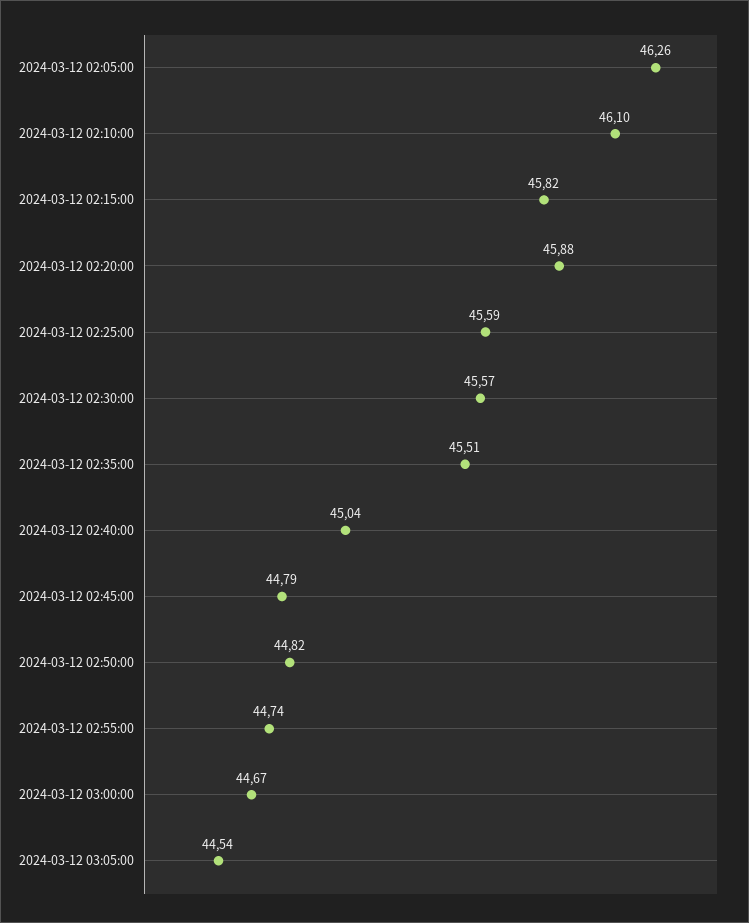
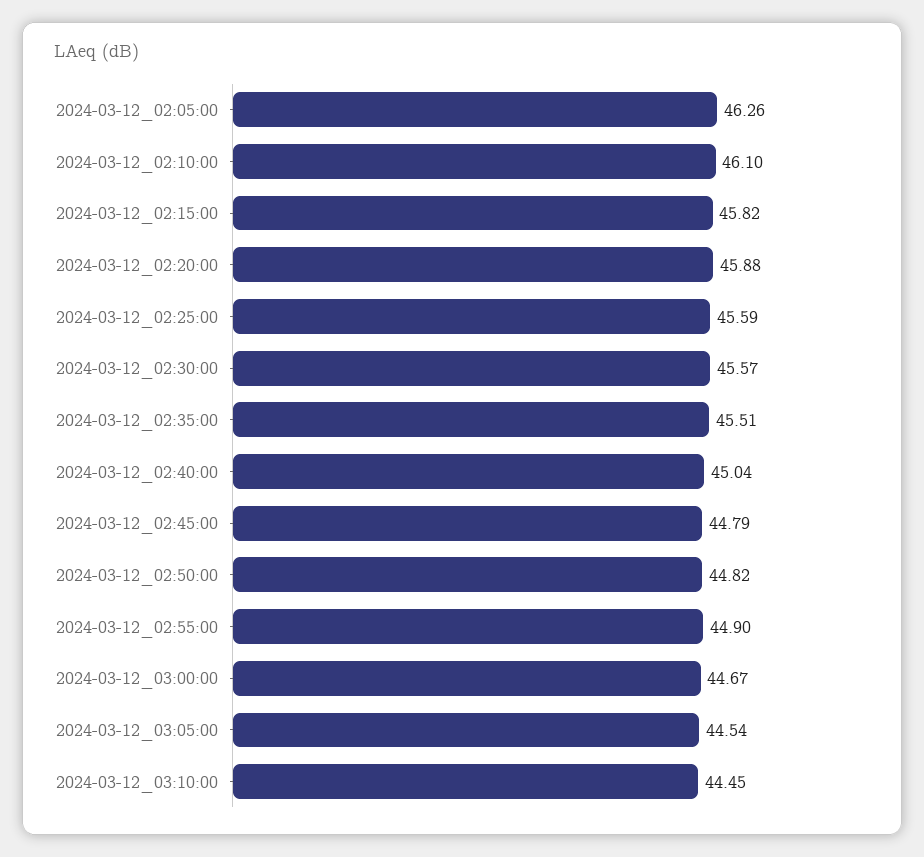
2024-03-12 02:55:00: 44.74 -> 44.9
2024-03-12_03:10:00: none -> 44.45

